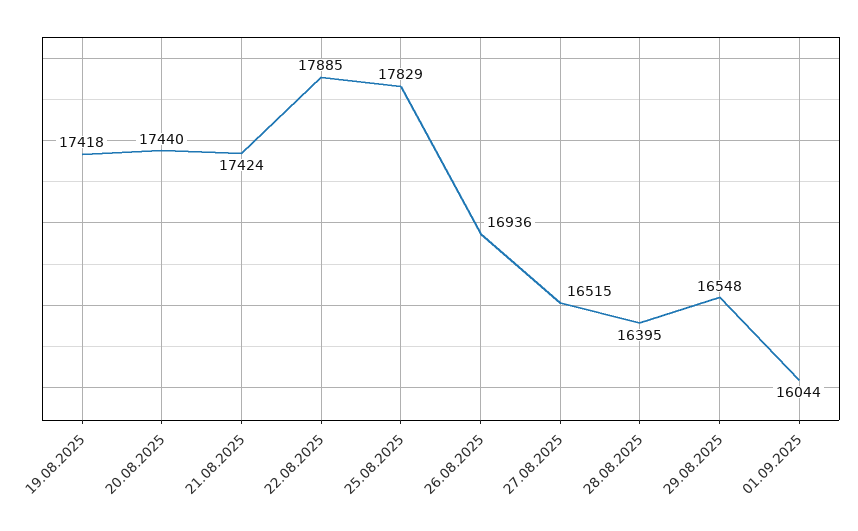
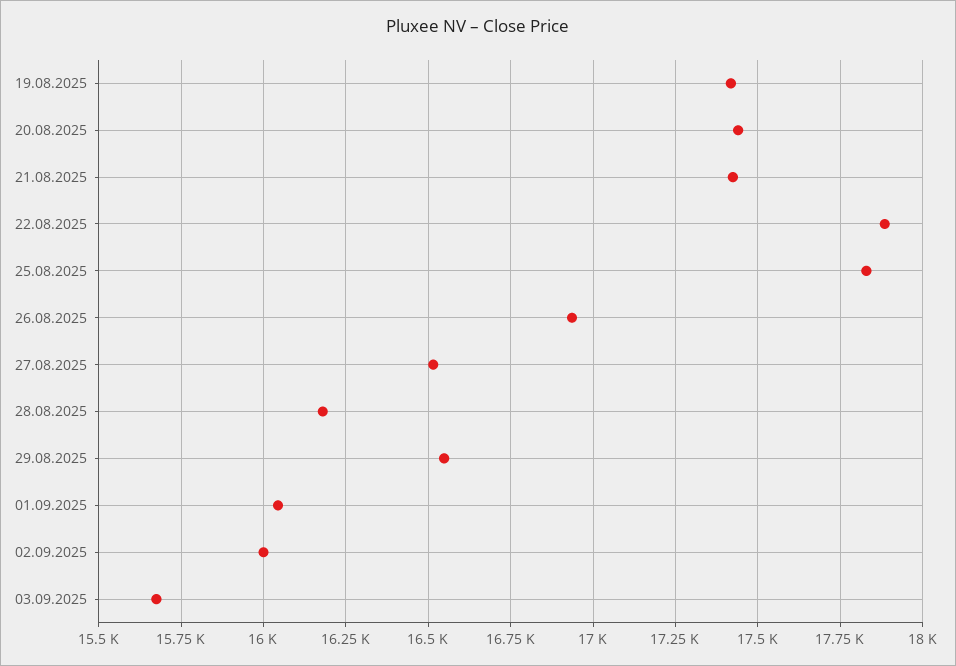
28.08.2025: 16395 -> 16175
02.09.2025: none -> 16000
03.09.2025: none -> 15675

